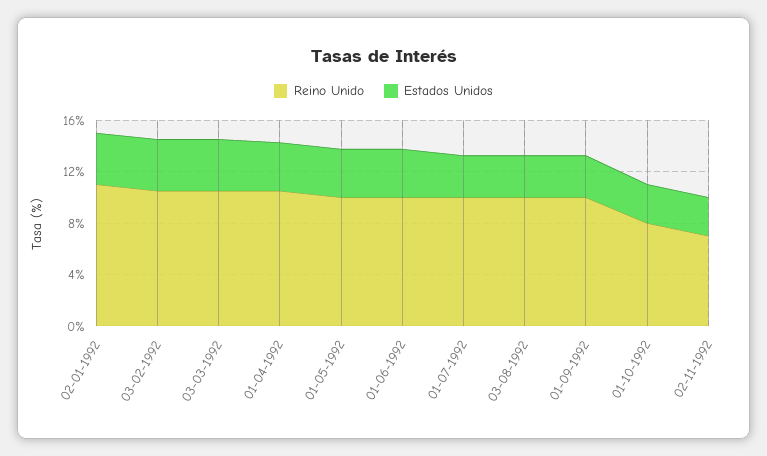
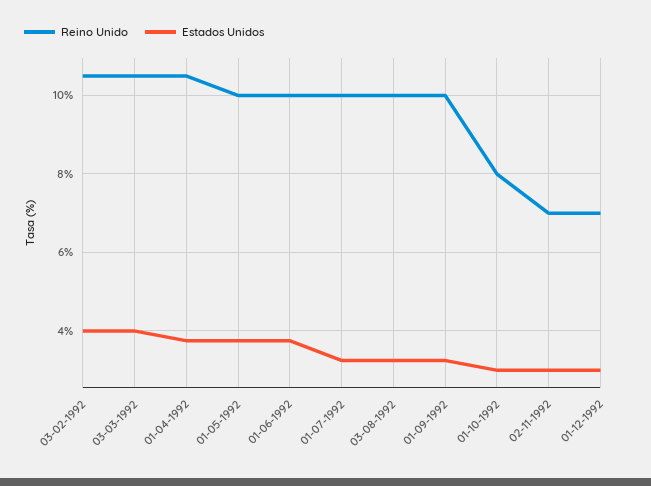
Reino Unido, 02-01-1992: 11 -> none
Estados Unidos, 02-01-1992: 4 -> none
Reino Unido, 01-12-1992: none -> 7
Estados Unidos, 01-12-1992: none -> 3

